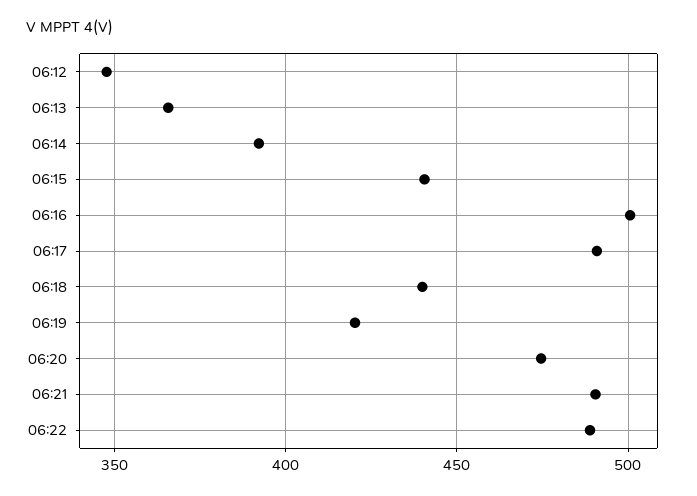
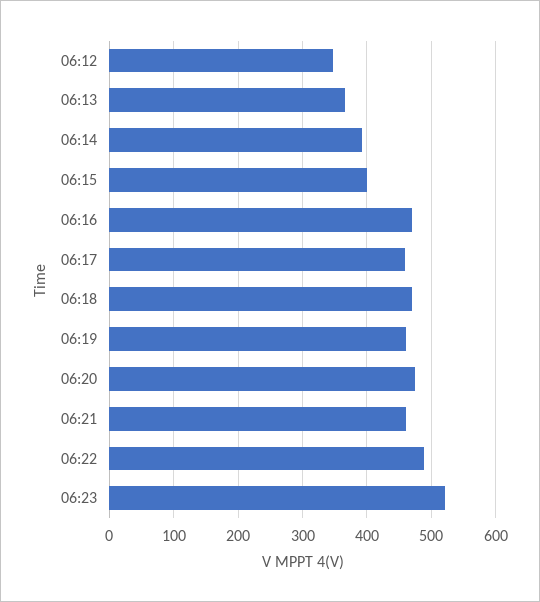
06:15: 440 -> 400
06:16: 500 -> 470
06:17: 490 -> 460
06:18: 440 -> 470
06:19: 420 -> 460
06:21: 490 -> 460
06:23: none -> 520

